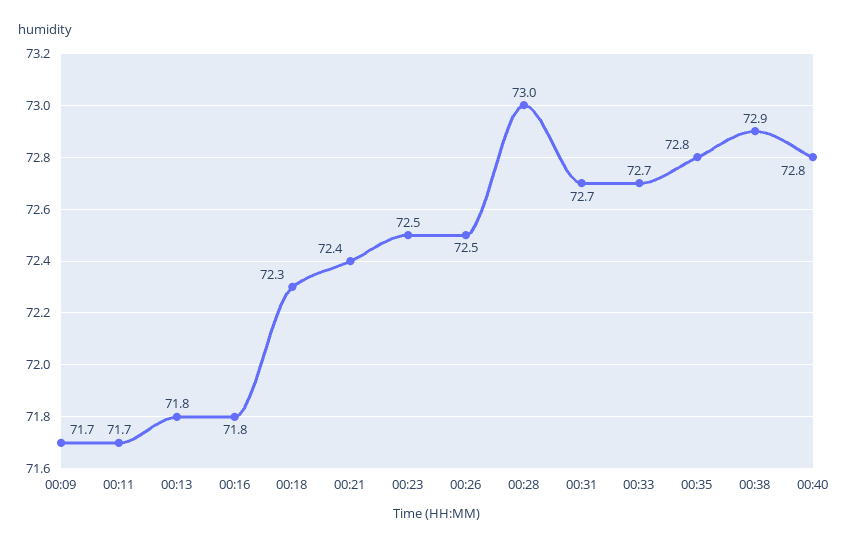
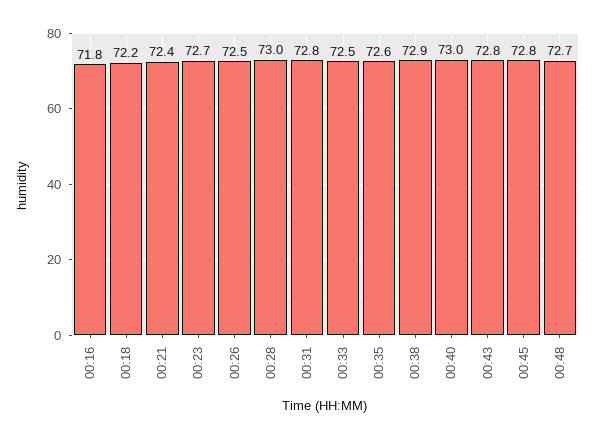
00:09: 71.7 -> none
00:11: 71.7 -> none
00:13: 71.8 -> none
00:18: 72.3 -> 72.2
00:23: 72.5 -> 72.7
00:31: 72.7 -> 72.8
00:33: 72.7 -> 72.5
00:35: 72.8 -> 72.6
00:40: 72.8 -> 73
00:43: none -> 72.8
00:45: none -> 72.8
00:48: none -> 72.7

